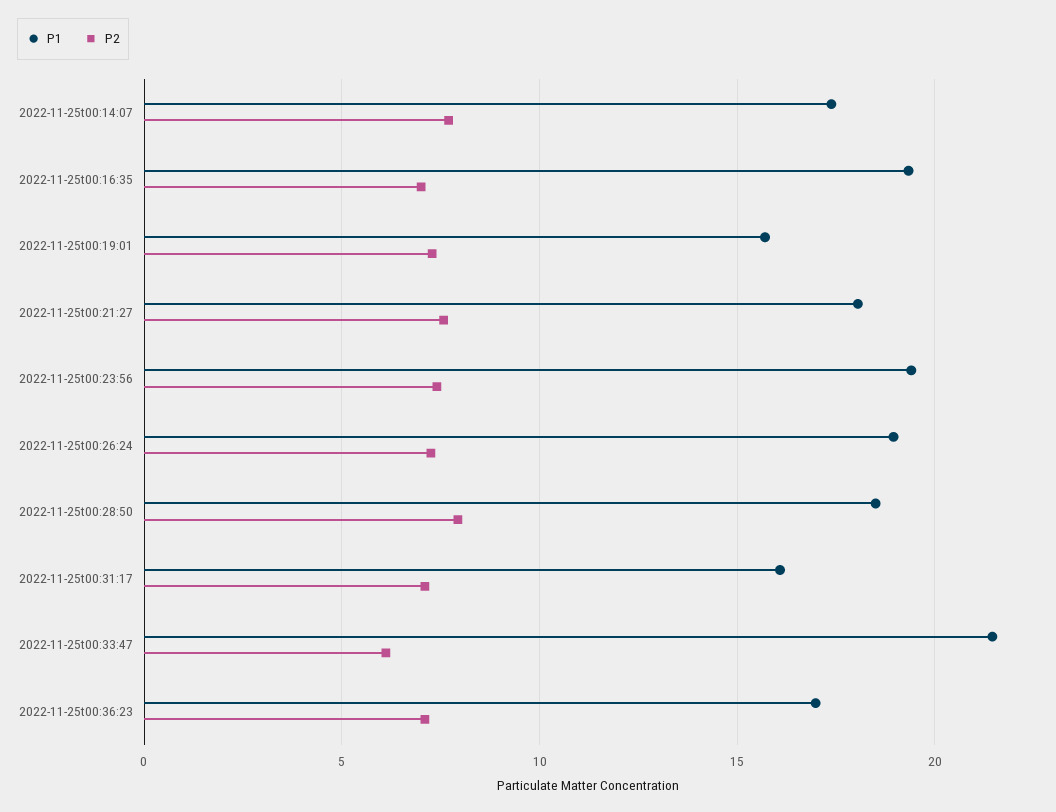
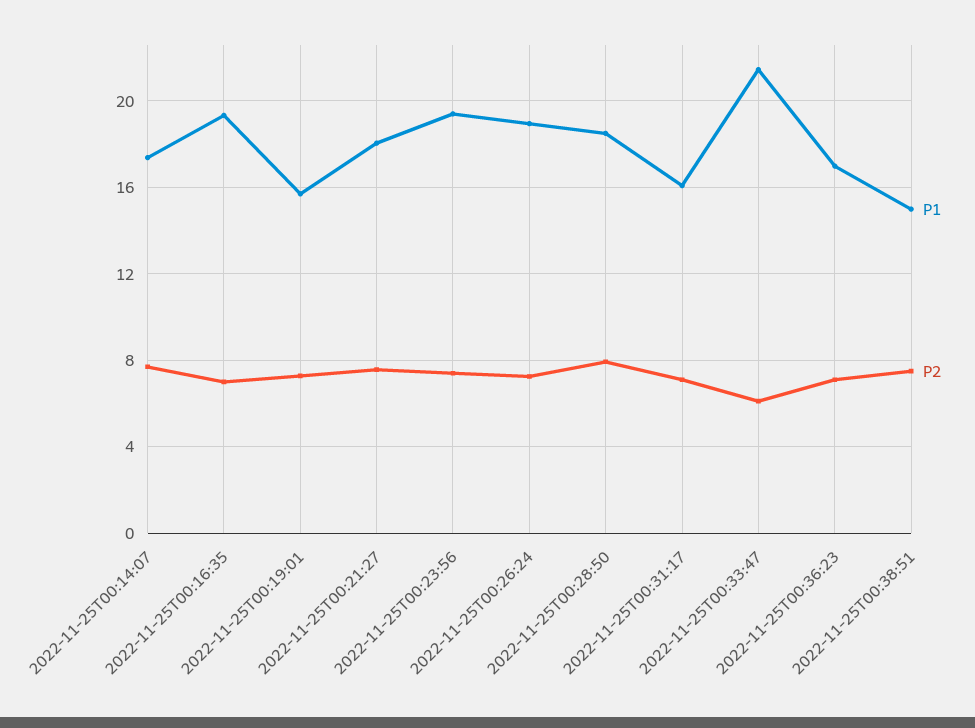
P1, 2022-11-25T00:38:51: none -> 15
P2, 2022-11-25T00:38:51: none -> 7.5

